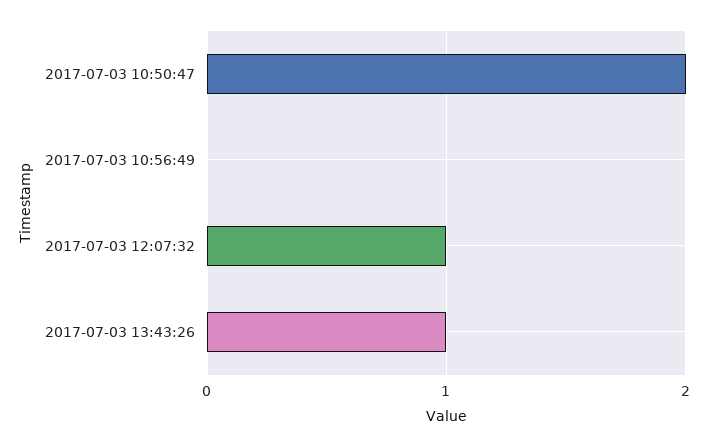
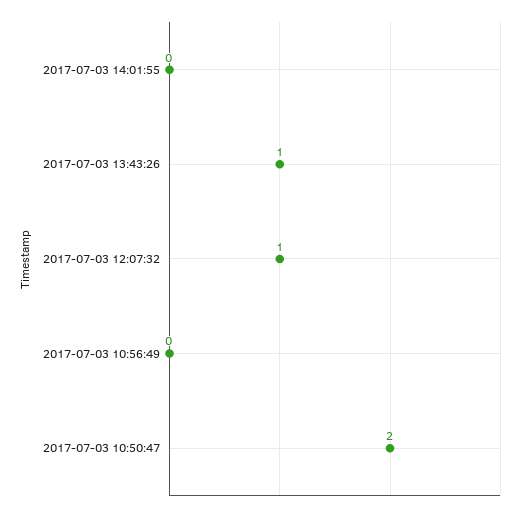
2017-07-03 14:01:55: none -> 0

